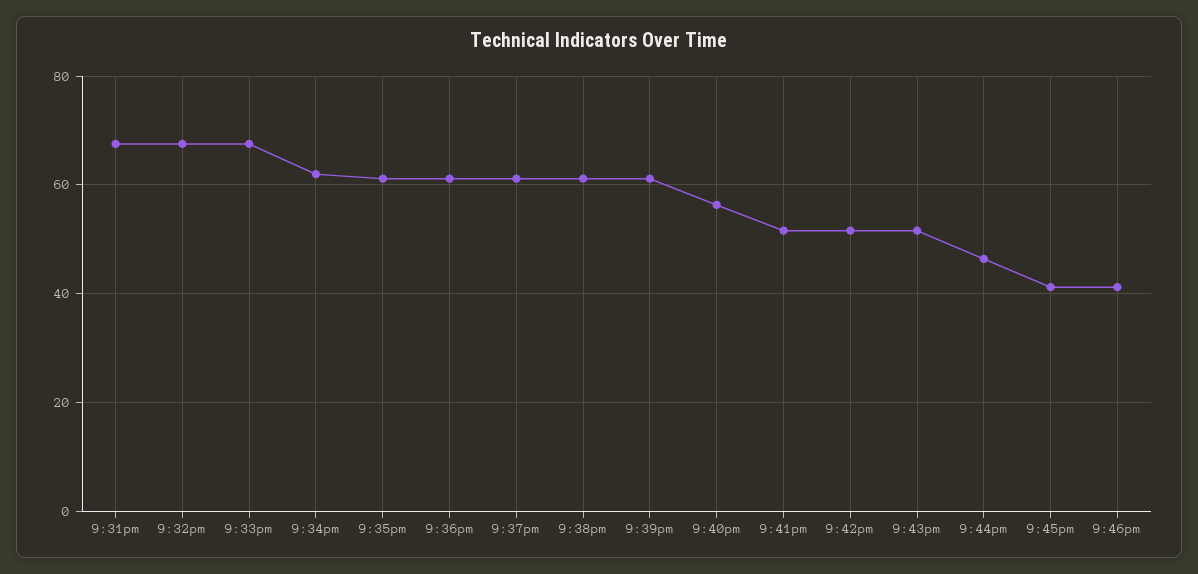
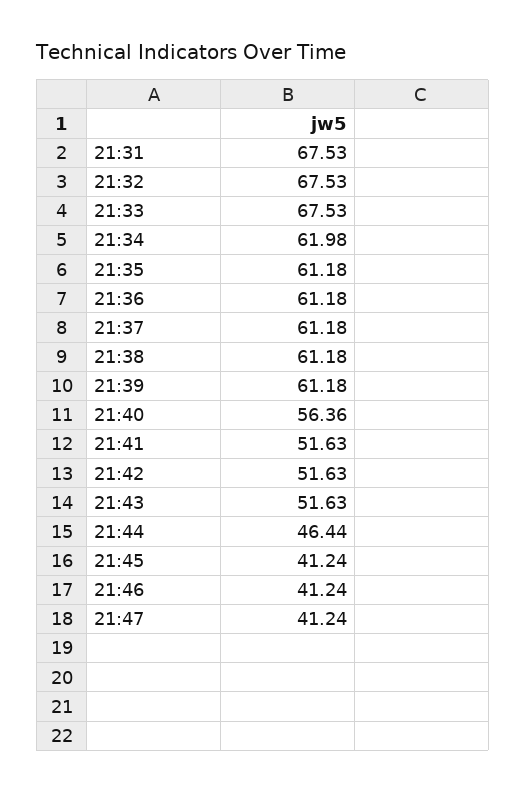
21:47: none -> 41.24

